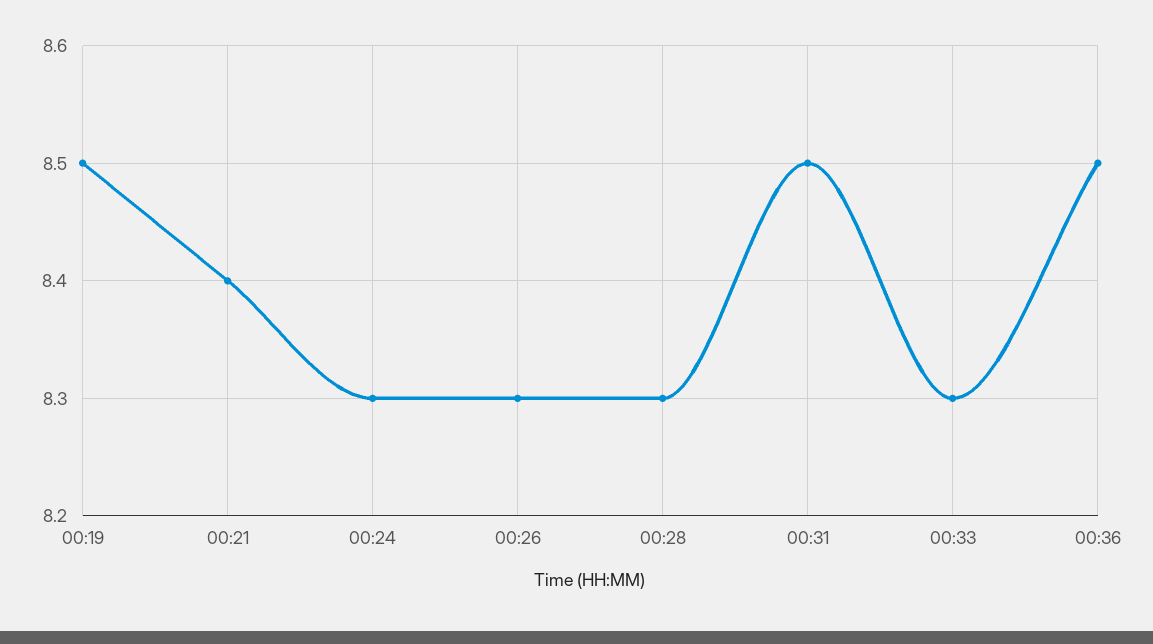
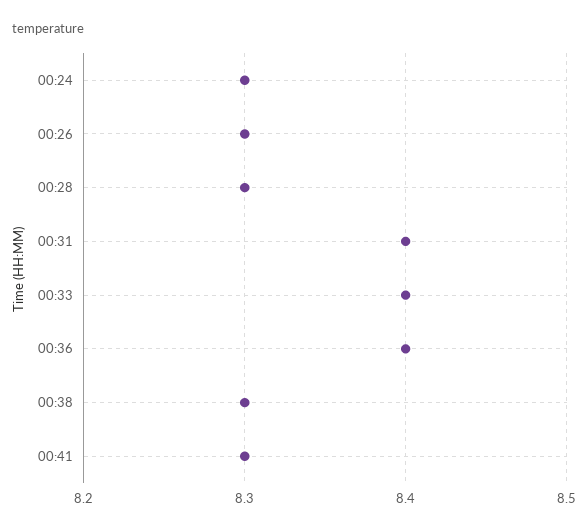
00:19: 8.5 -> none
00:21: 8.4 -> none
00:31: 8.5 -> 8.4
00:33: 8.3 -> 8.4
00:36: 8.5 -> 8.4
00:38: none -> 8.3
00:41: none -> 8.3

